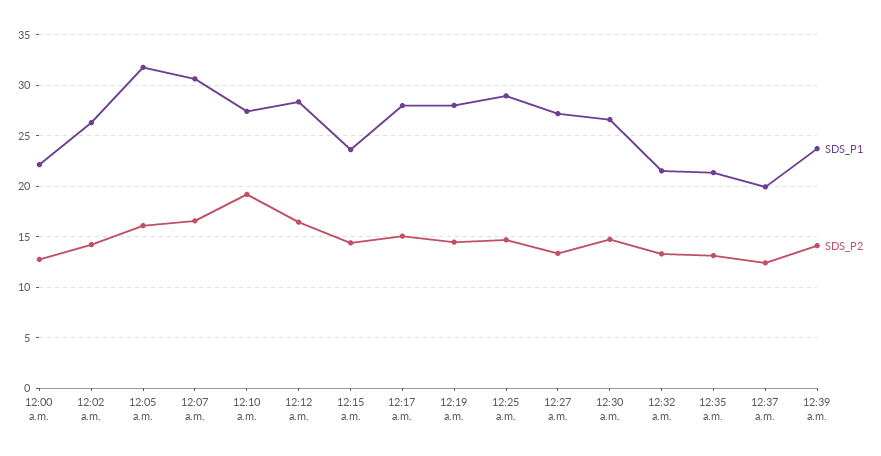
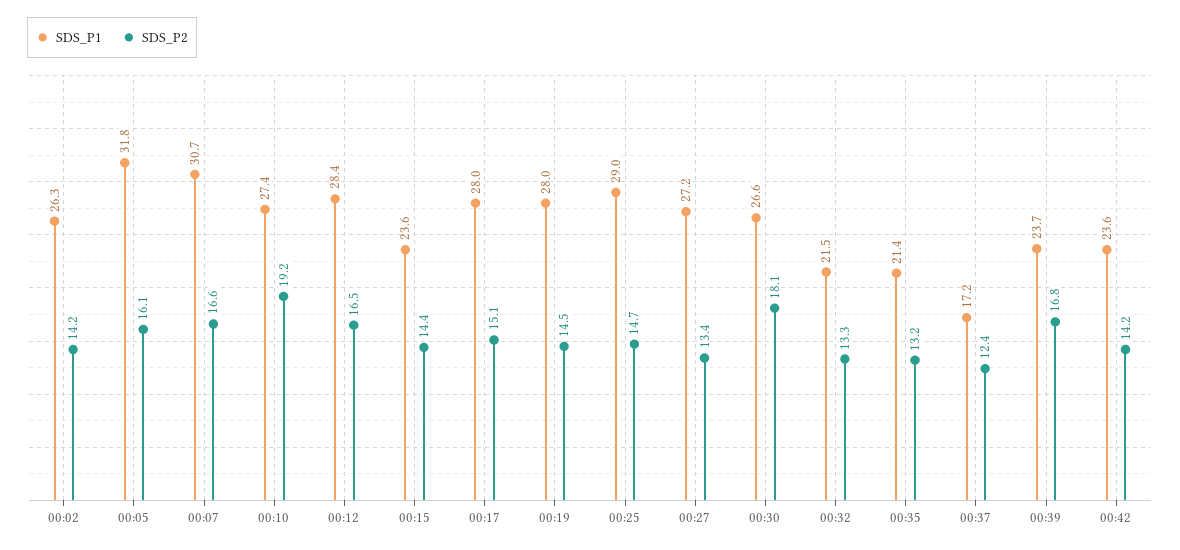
SDS_P1, 12:00 a.m.: 22 -> none
SDS_P2, 12:00 a.m.: 13 -> none
SDS_P2, 12:30 a.m.: 15 -> 18.1
SDS_P1, 12:37 a.m.: 20 -> 17.2
SDS_P2, 12:39 a.m.: 14 -> 16.8
SDS_P1, 00:42: none -> 23.6
SDS_P2, 00:42: none -> 14.2

